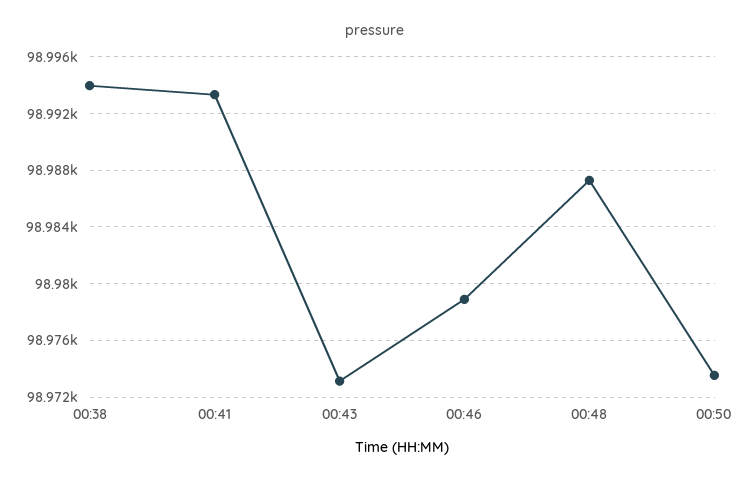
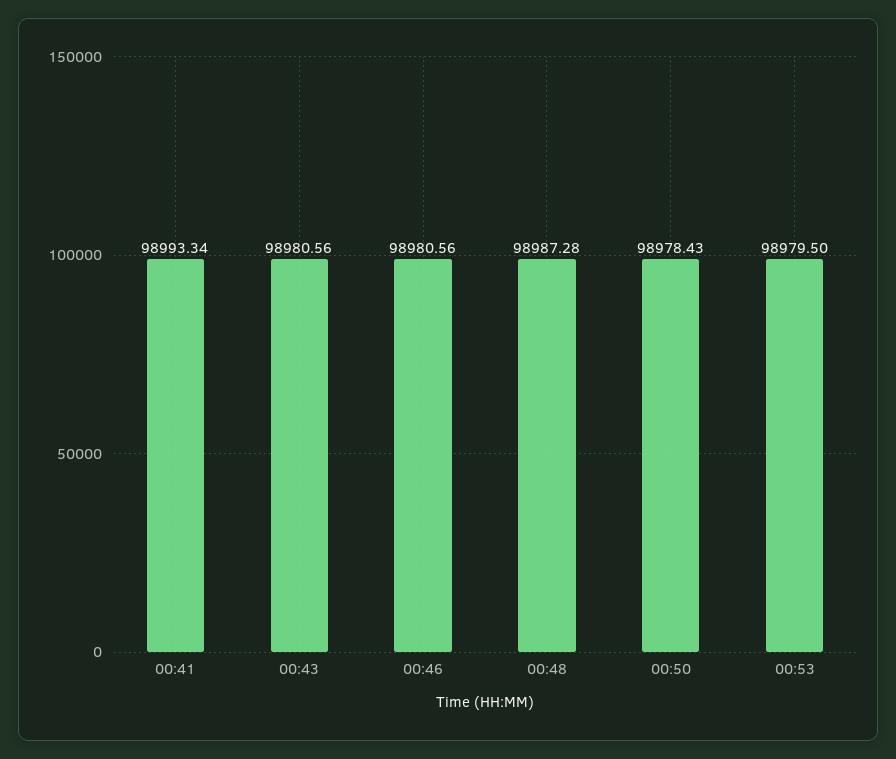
00:38: 98994 -> none
00:43: 98973 -> 98980.56
00:46: 98979 -> 98980.56
00:50: 98973.5 -> 98978.43
00:53: none -> 98979.5

